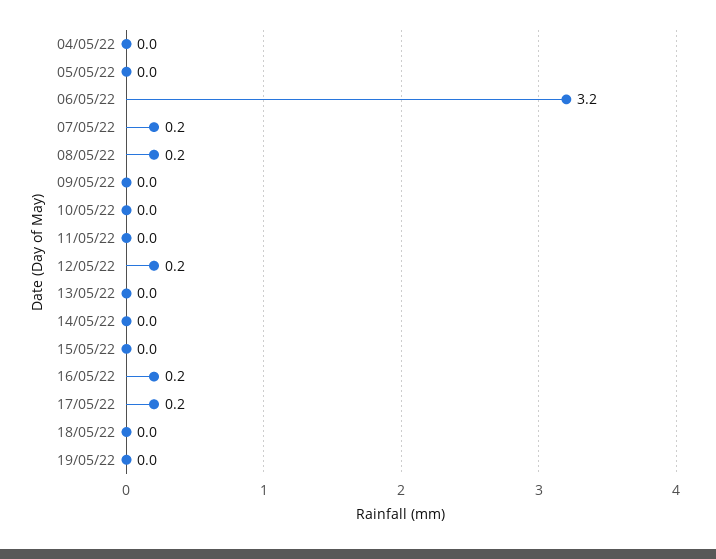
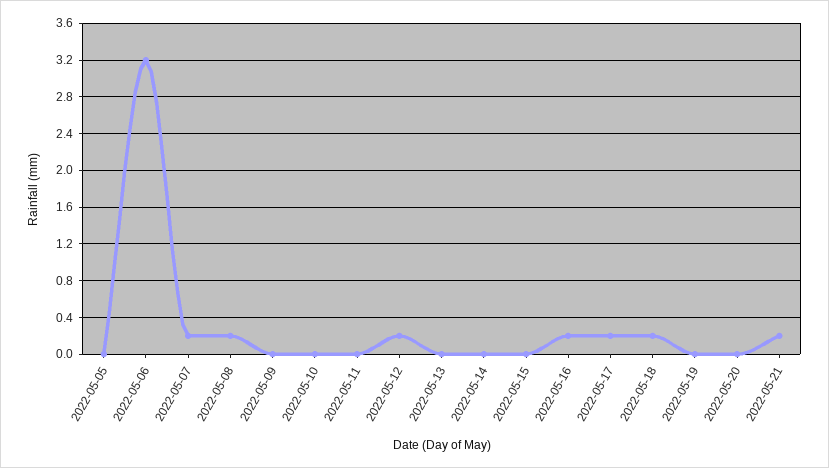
04/05/22: 0 -> none
18/05/22: 0 -> 0.2
2022-05-20: none -> 0
2022-05-21: none -> 0.2

